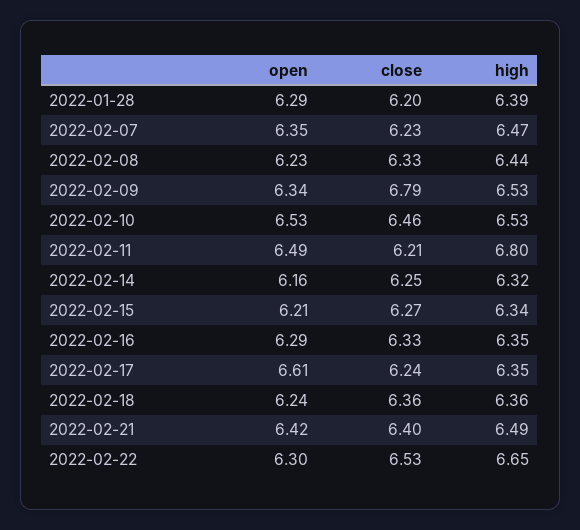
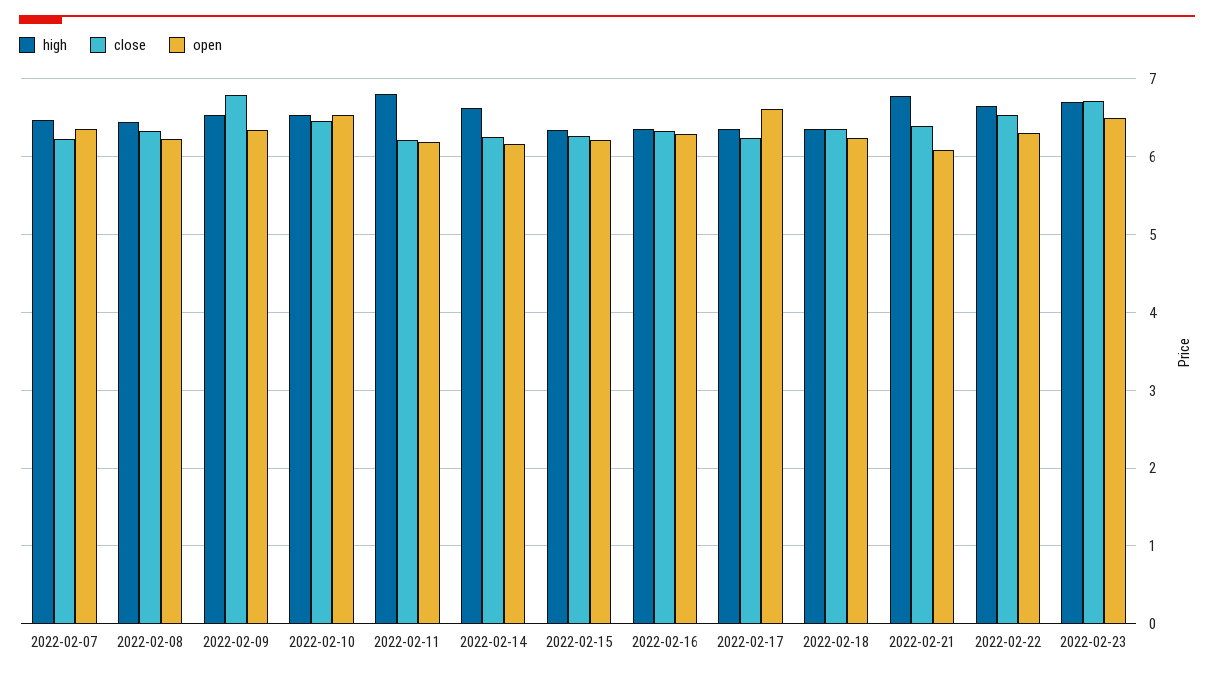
open, 2022-01-28: 6.29 -> none
close, 2022-01-28: 6.2 -> none
high, 2022-01-28: 6.39 -> none
open, 2022-02-11: 6.49 -> 6.2
high, 2022-02-14: 6.32 -> 6.6
open, 2022-02-21: 6.42 -> 6.1
high, 2022-02-21: 6.49 -> 6.8
high, 2022-02-23: none -> 6.7
close, 2022-02-23: none -> 6.7
open, 2022-02-23: none -> 6.5

